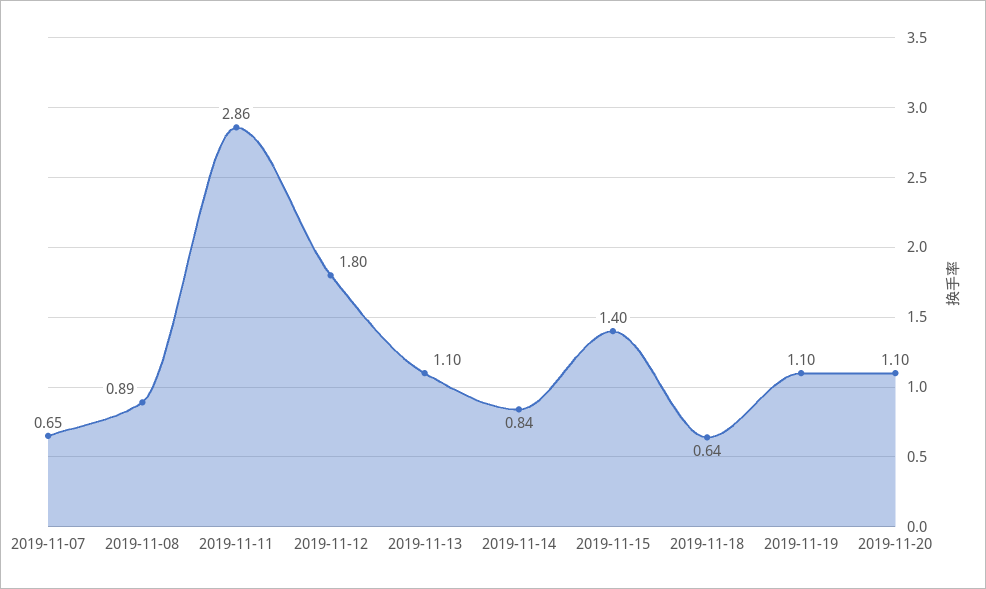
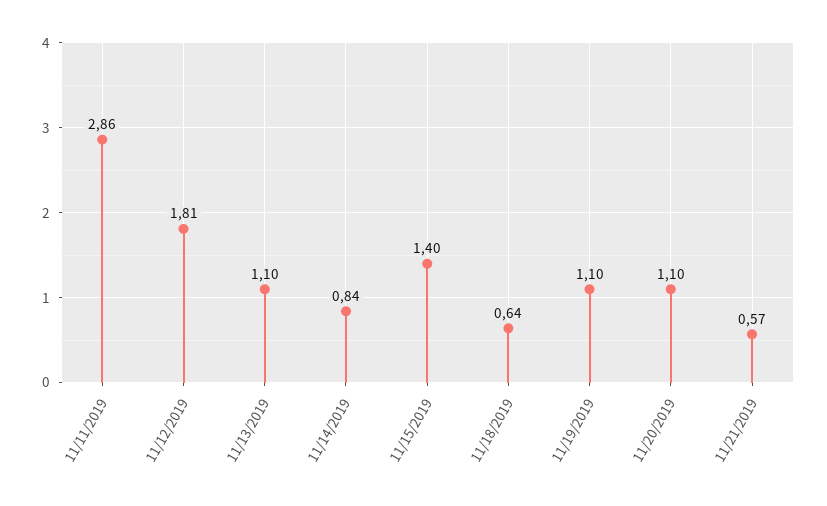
2019-11-07: 0.65 -> none
2019-11-08: 0.89 -> none
2019-11-12: 1.8 -> 1.81
11/21/2019: none -> 0.57

